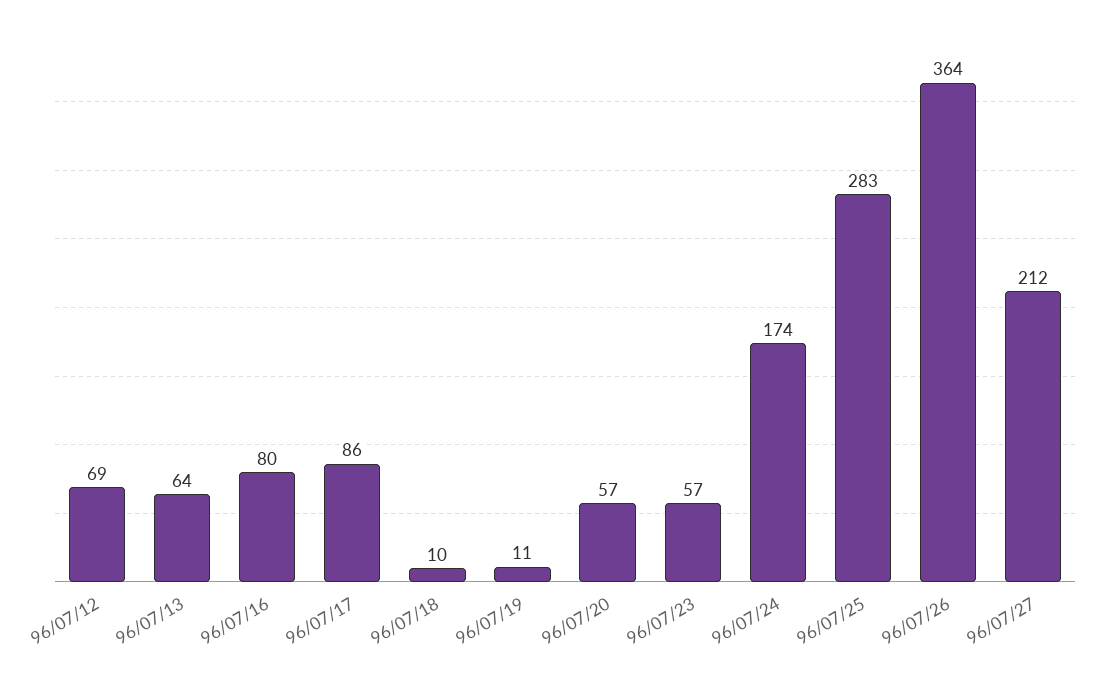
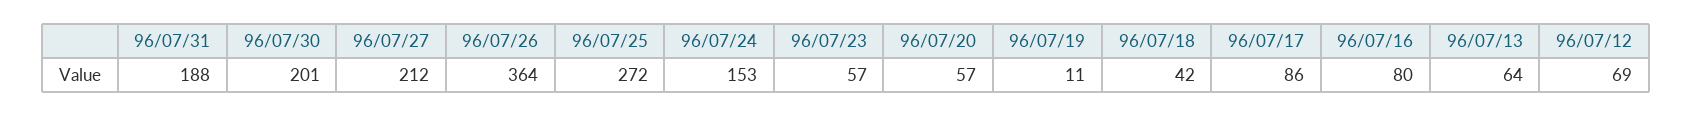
96/07/18: 10 -> 42
96/07/24: 174 -> 153
96/07/25: 283 -> 272
96/07/31: none -> 188
96/07/30: none -> 201

